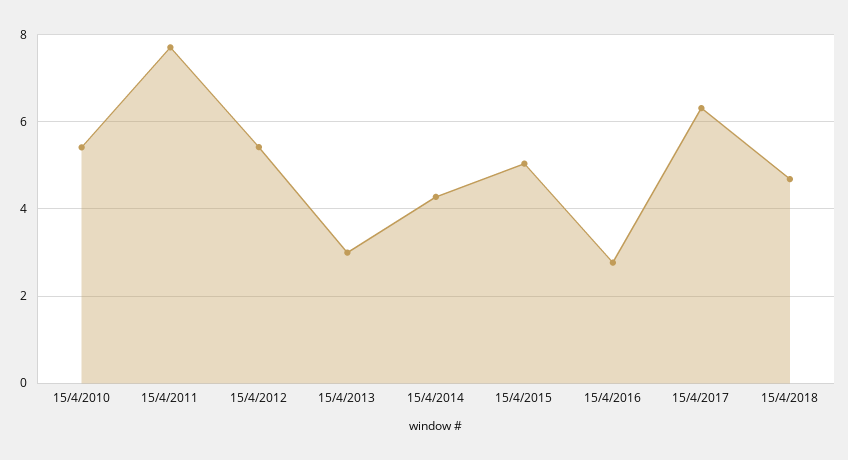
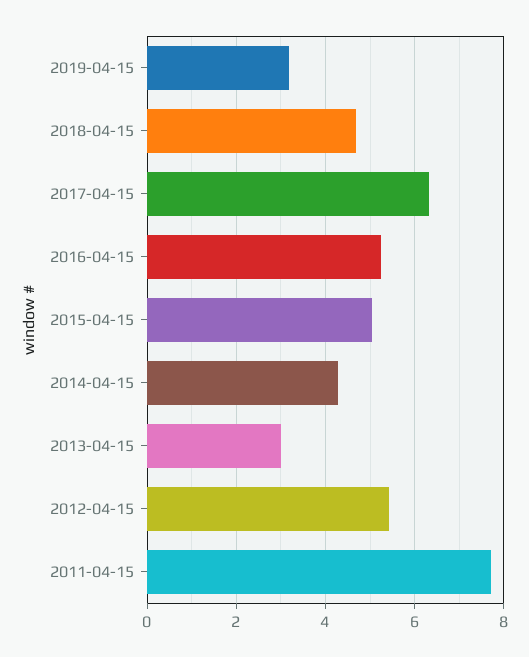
15/4/2010: 5.4 -> none
15/4/2016: 2.8 -> 5.2
2019-04-15: none -> 3.2

